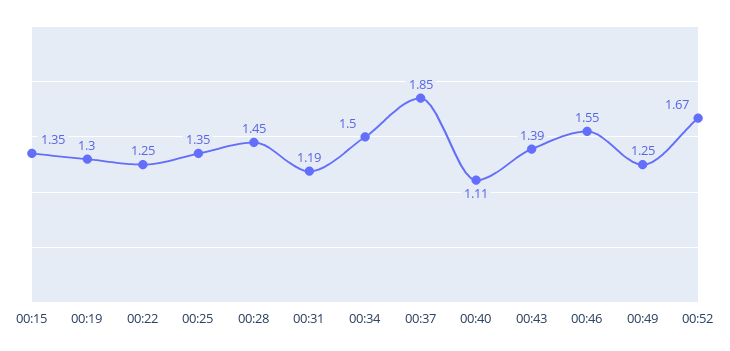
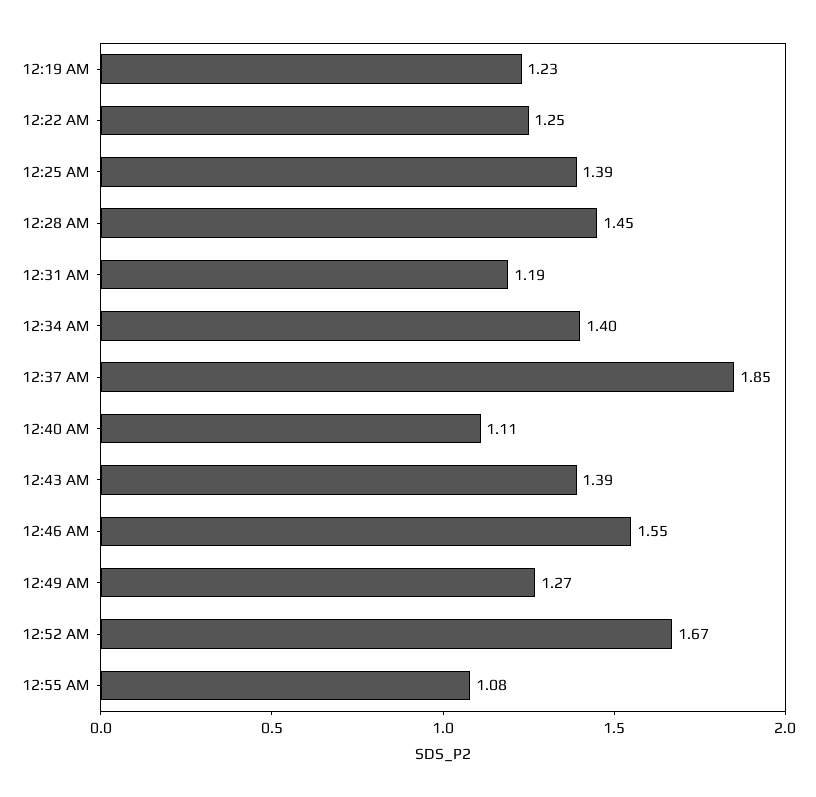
00:15: 1.35 -> none
00:19: 1.3 -> 1.23
00:25: 1.35 -> 1.39
00:34: 1.5 -> 1.4
00:49: 1.25 -> 1.27
12:55 AM: none -> 1.08

